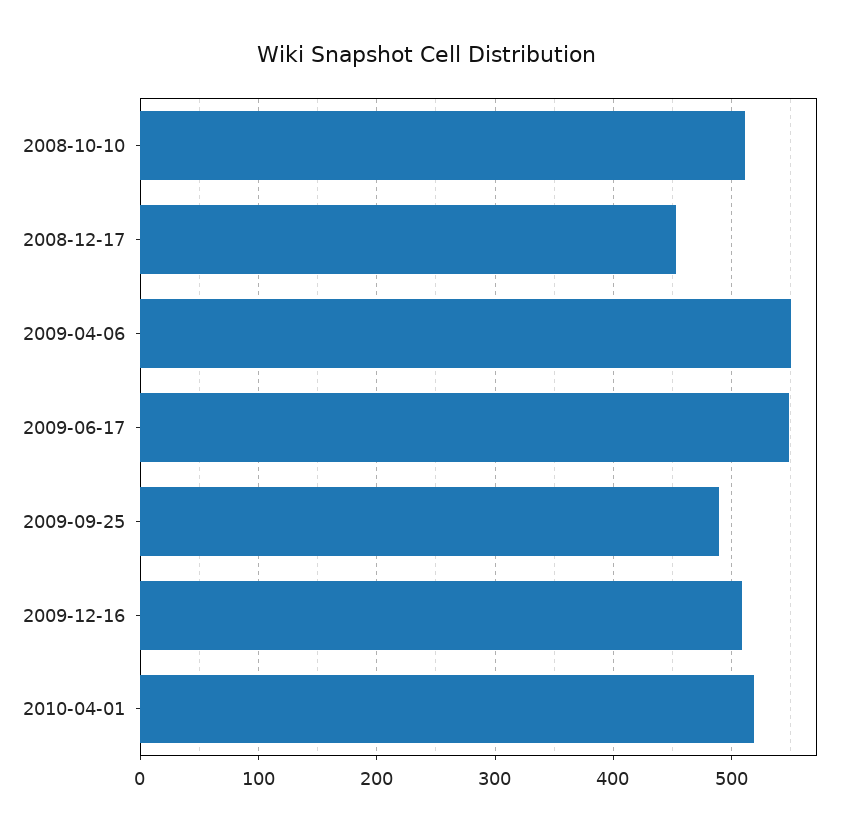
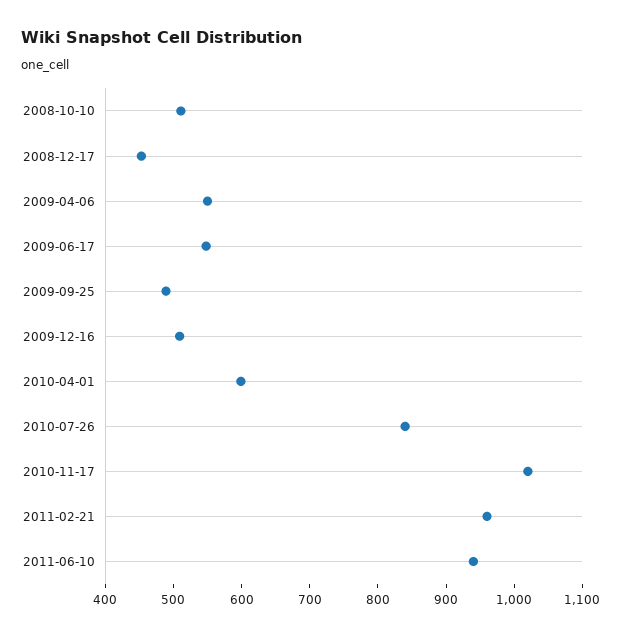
2010-04-01: 520 -> 600
2010-07-26: none -> 840
2010-11-17: none -> 1020
2011-02-21: none -> 960
2011-06-10: none -> 940

